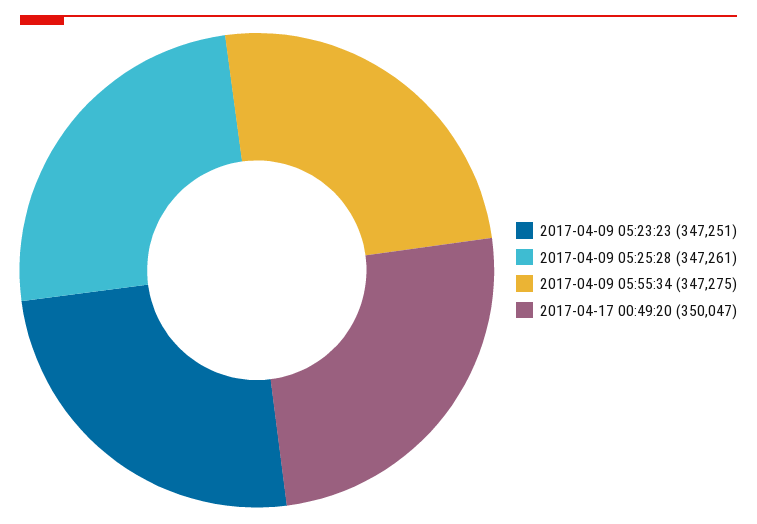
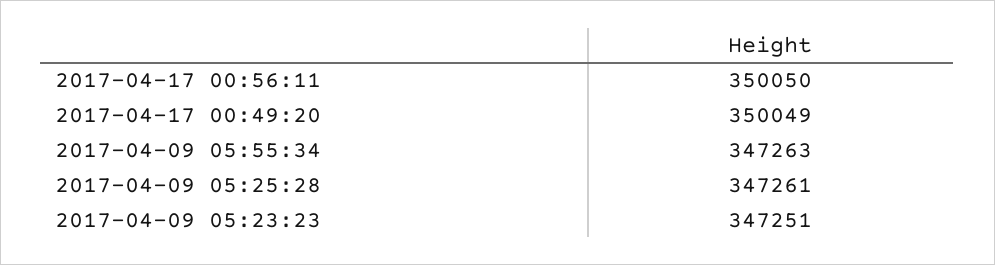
2017-04-09 05:55:34: 347275 -> 347263
2017-04-17 00:49:20: 350047 -> 350049
2017-04-17 00:56:11: none -> 350050

